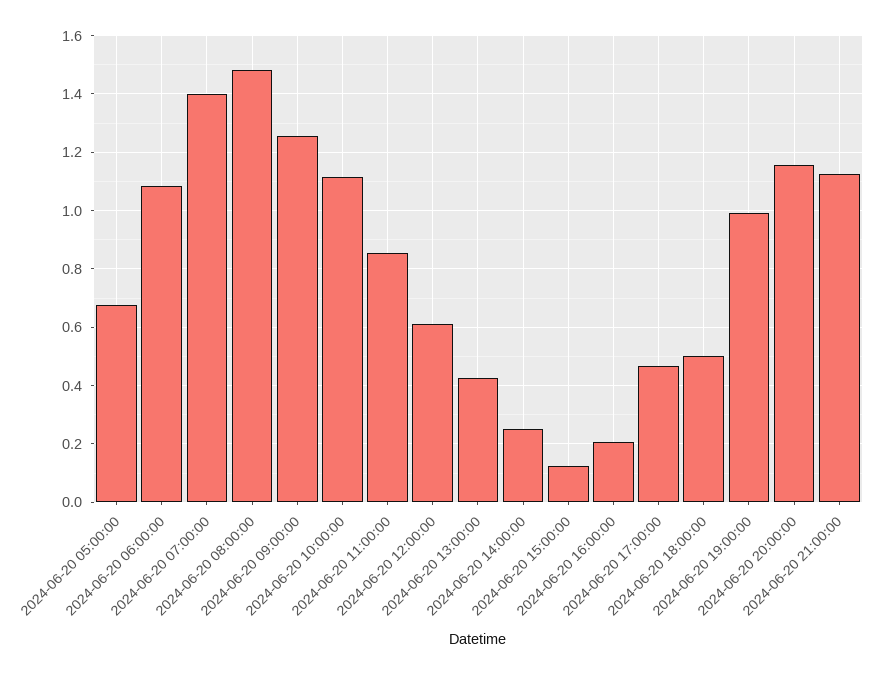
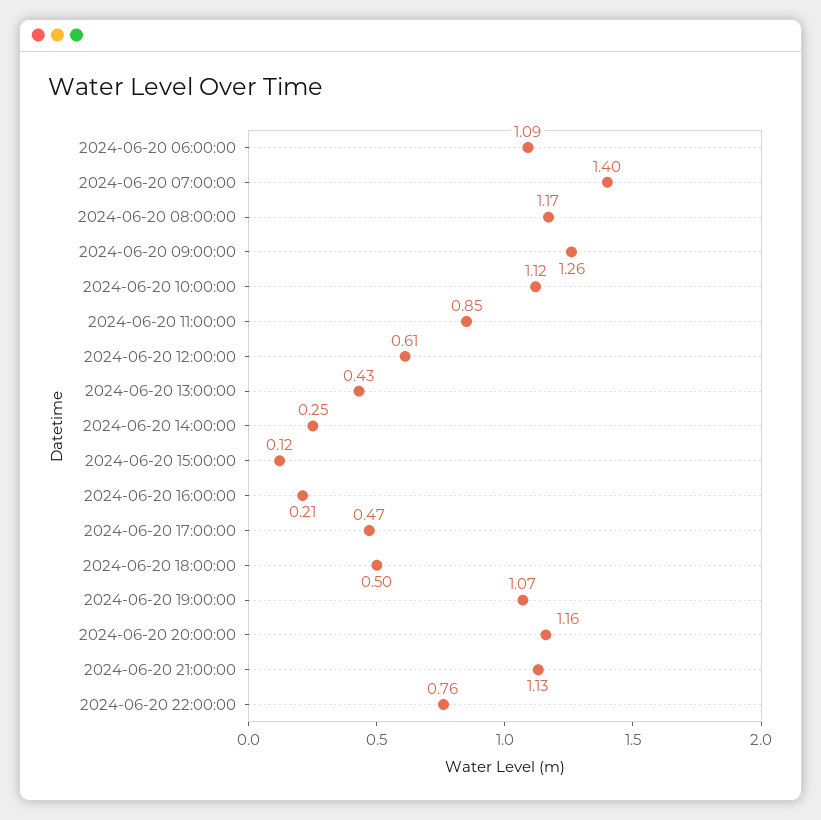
2024-06-20 05:00:00: 0.675 -> none
2024-06-20 08:00:00: 1.475 -> 1.17
2024-06-20 19:00:00: 1 -> 1.07
2024-06-20 22:00:00: none -> 0.76

